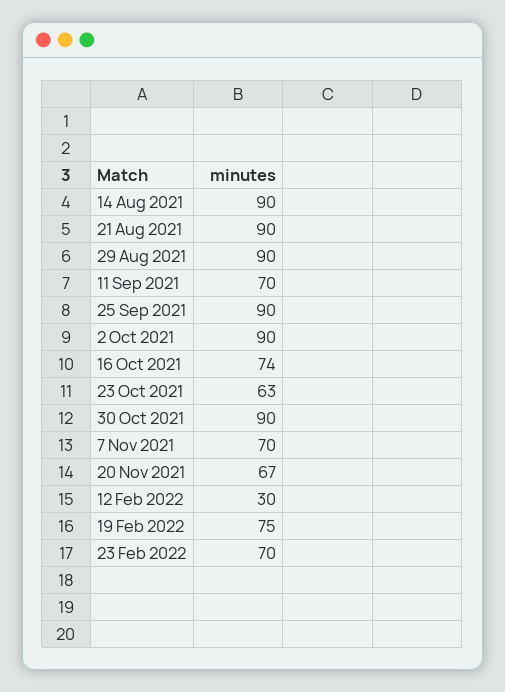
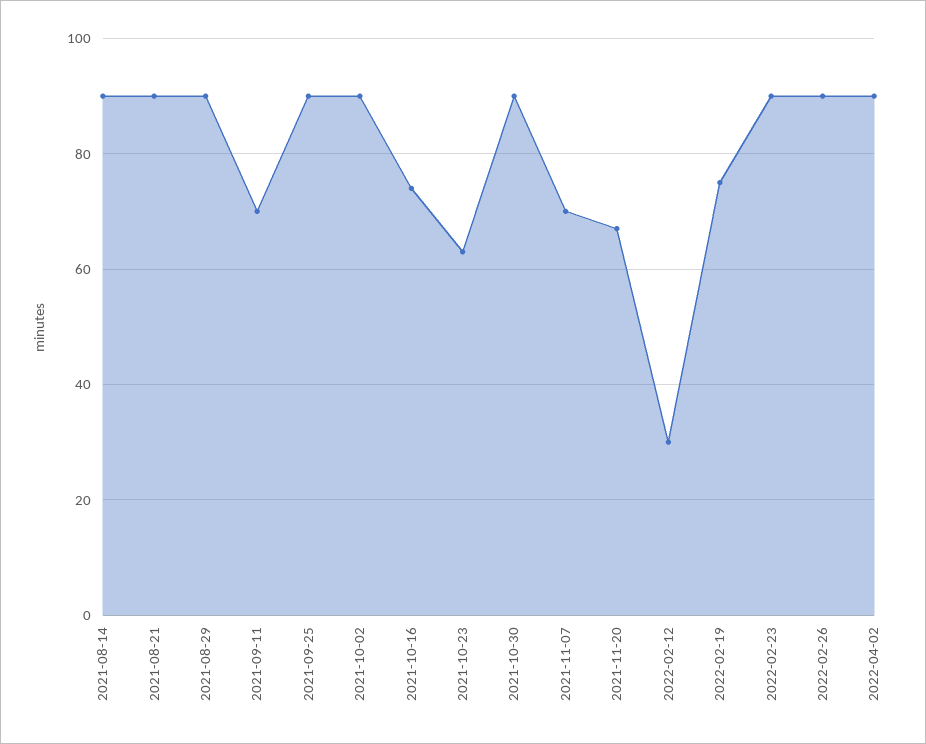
23 Feb 2022: 70 -> 90
2022-02-26: none -> 90
2022-04-02: none -> 90

